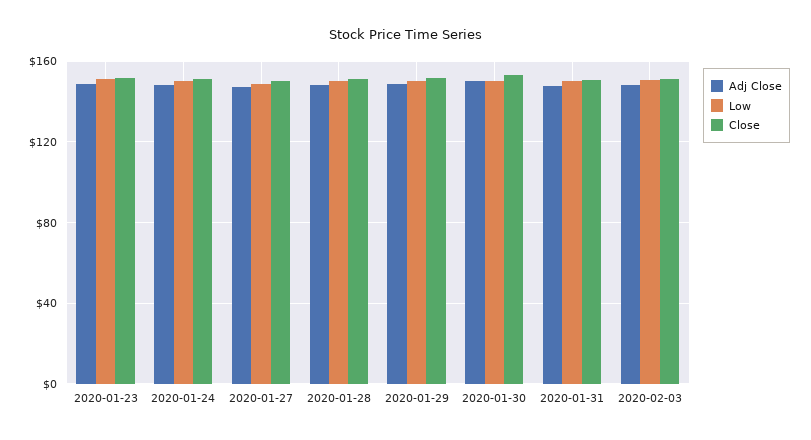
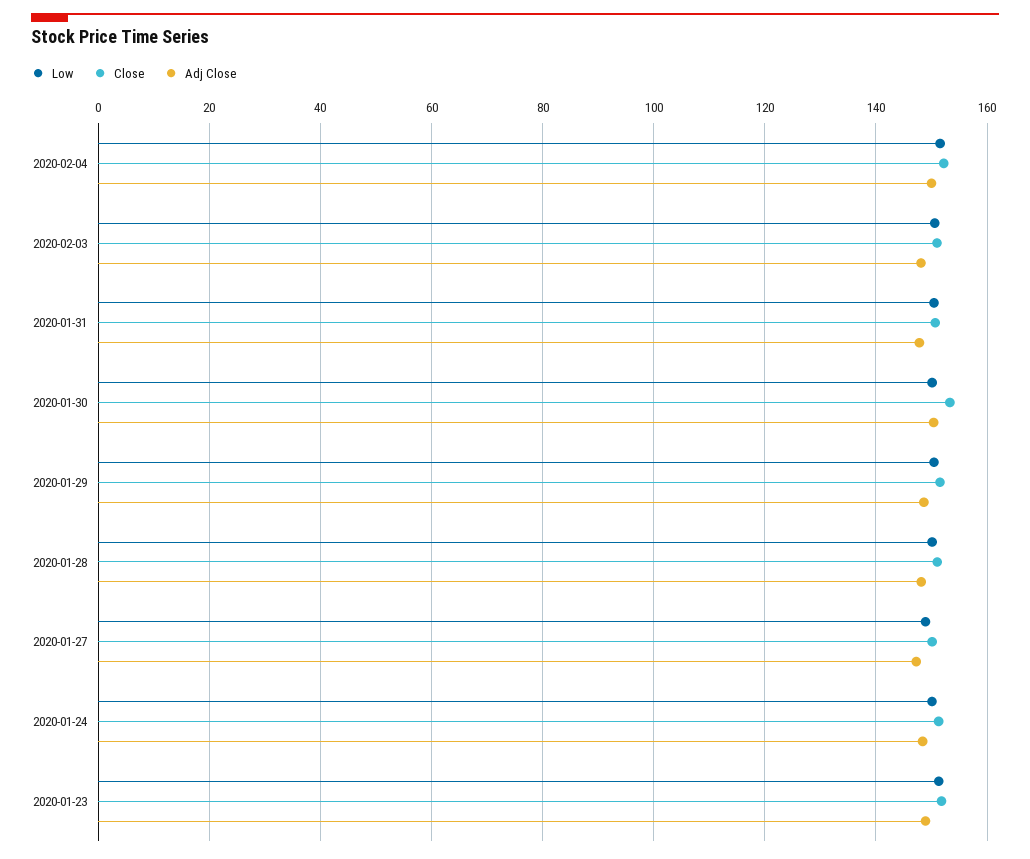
Low, 2020-02-04: none -> 152
Close, 2020-02-04: none -> 152
Adj Close, 2020-02-04: none -> 150

